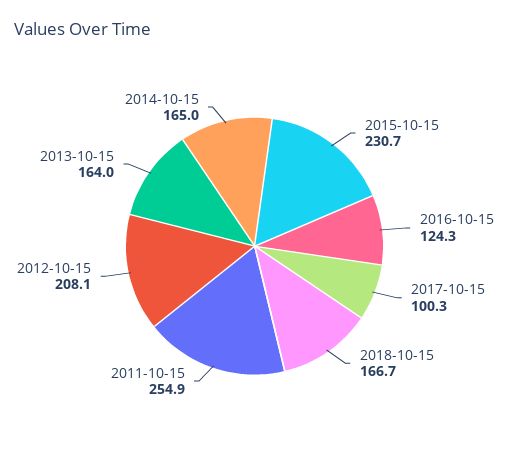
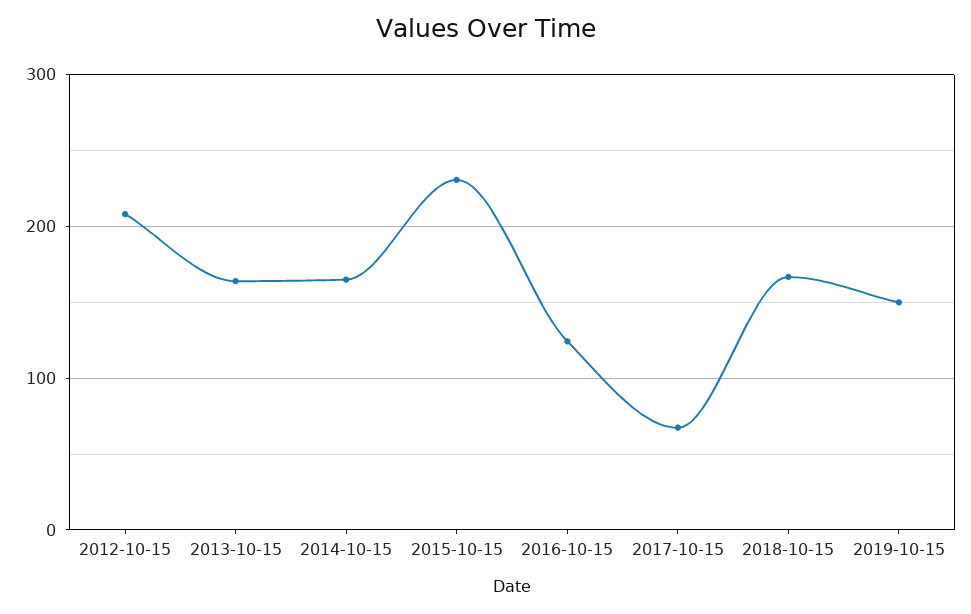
2017-10-15: 100.3 -> 70
2011-10-15: 254.9 -> none
2019-10-15: none -> 150

